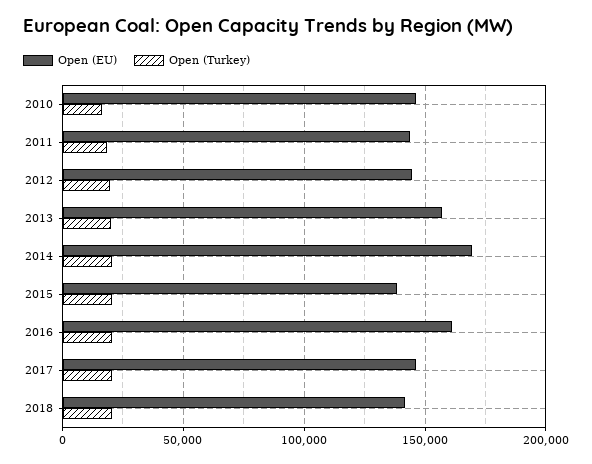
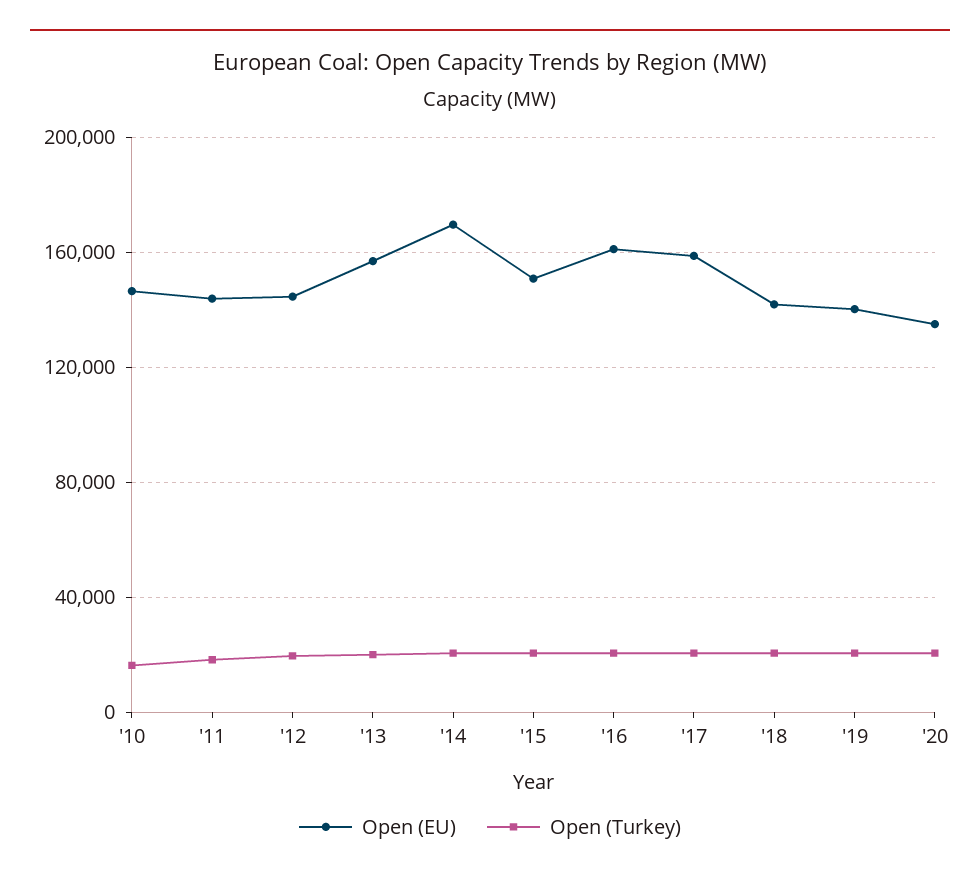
Open (EU), 2015: 140000 -> 150000
Open (EU), 2017: 145000 -> 160000
Open (EU), '19: none -> 140000
Open (Turkey), '19: none -> 20000
Open (EU), '20: none -> 135000
Open (Turkey), '20: none -> 20000

